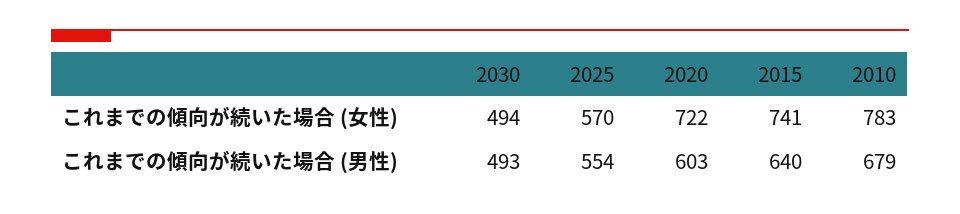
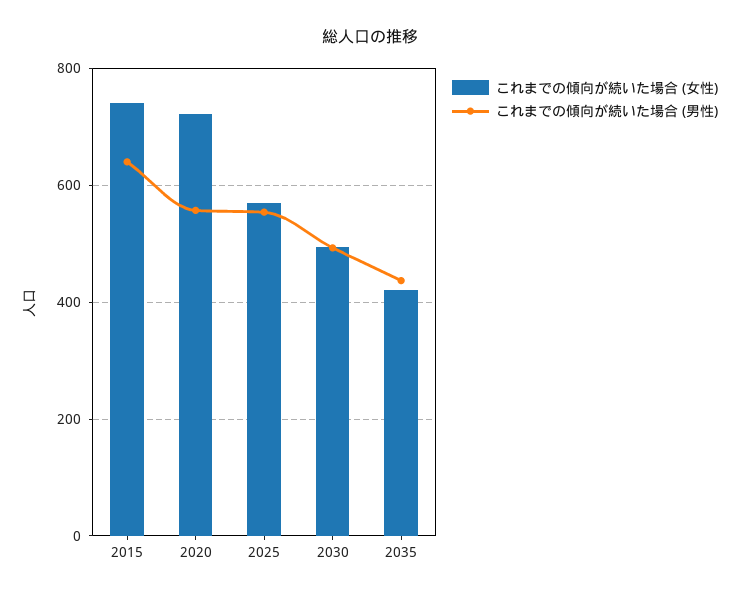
これまでの傾向が続いた場合 (女性), 2010: 783 -> none
これまでの傾向が続いた場合 (男性), 2020: 603 -> 560
これまでの傾向が続いた場合 (男性), 2010: 679 -> none
これまでの傾向が続いた場合 (女性), 2035: none -> 420
これまでの傾向が続いた場合 (男性), 2035: none -> 440

